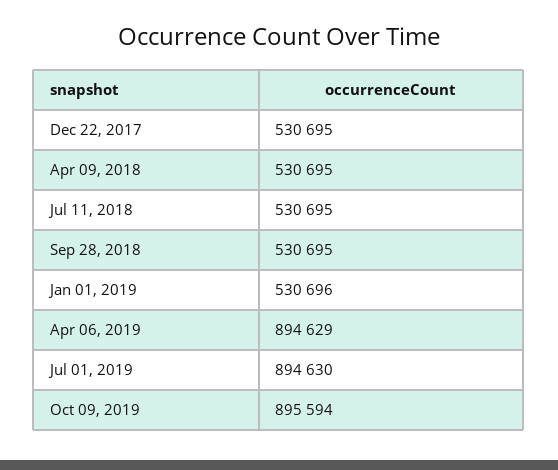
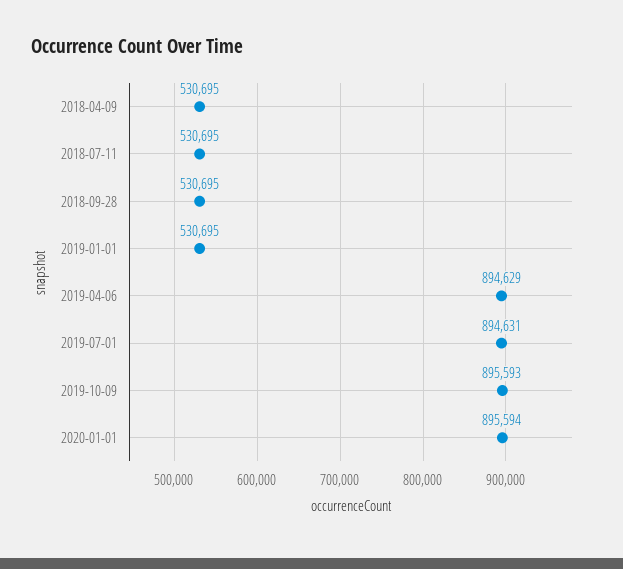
Dec 22, 2017: 530695 -> none
Jan 01, 2019: 530696 -> 530695
Jul 01, 2019: 894630 -> 894631
Oct 09, 2019: 895594 -> 895593
2020-01-01: none -> 895594

